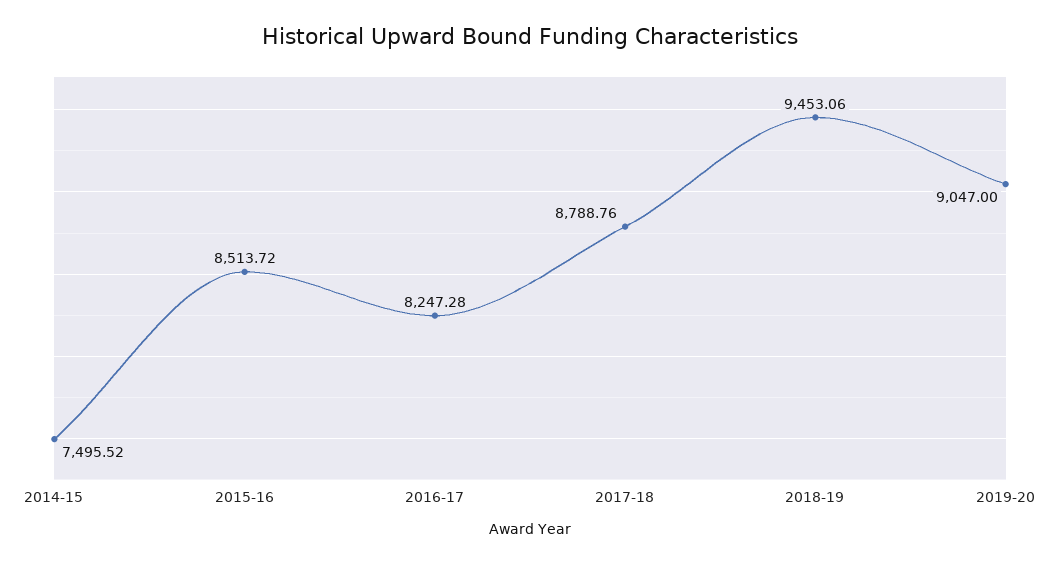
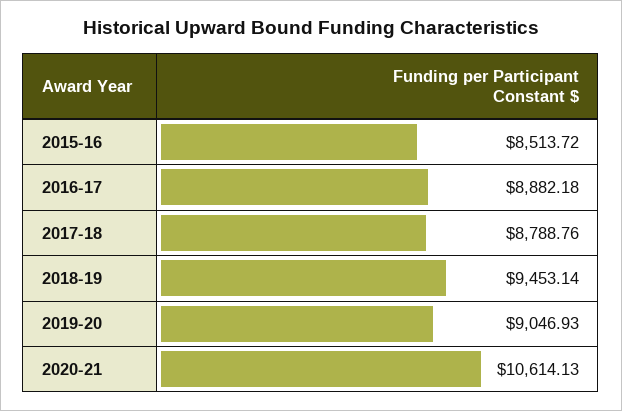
2014-15: 7495.52 -> none
2016-17: 8247.28 -> 8882.18
2018-19: 9453.06 -> 9453.14
2019-20: 9047 -> 9046.93
2020-21: none -> 10614.13

